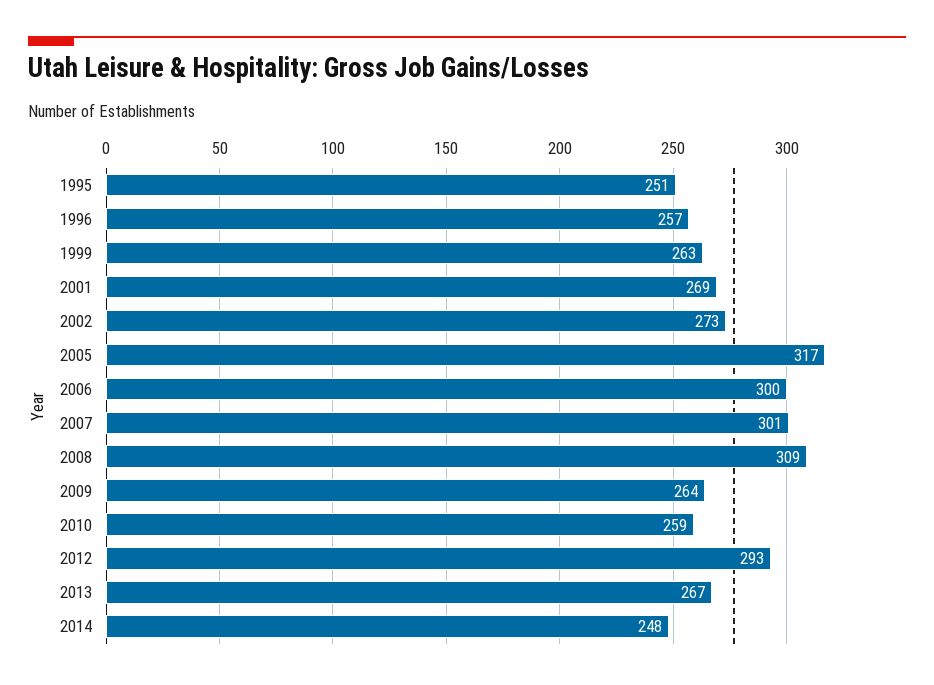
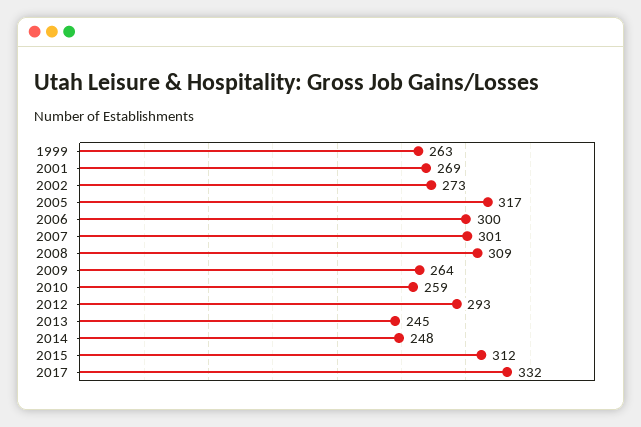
1995: 251 -> none
1996: 257 -> none
2013: 267 -> 245
2015: none -> 312
2017: none -> 332

